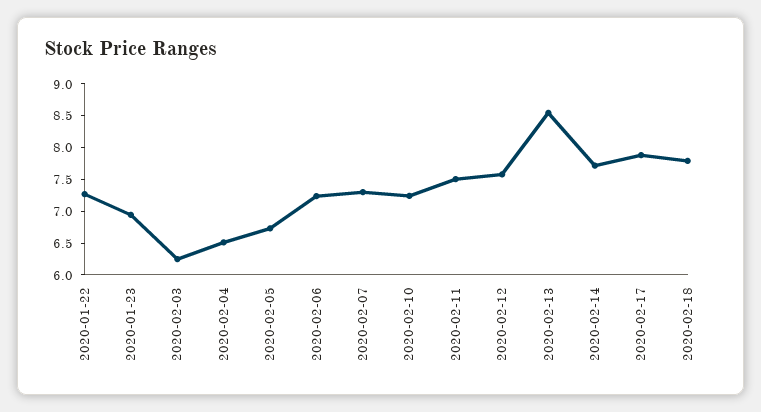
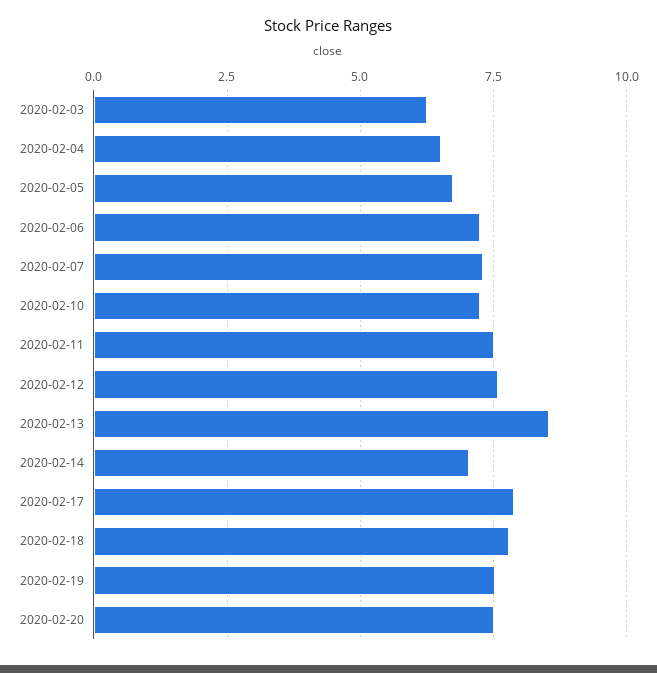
2020-01-22: 7.25 -> none
2020-01-23: 7 -> none
2020-02-14: 7.75 -> 7
2020-02-19: none -> 7.5
2020-02-20: none -> 7.5

